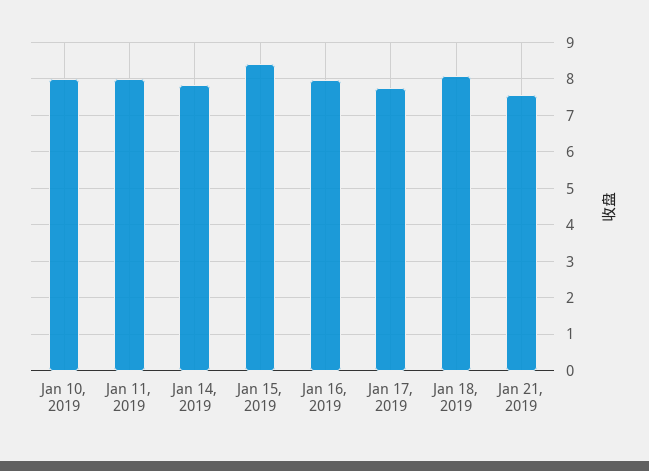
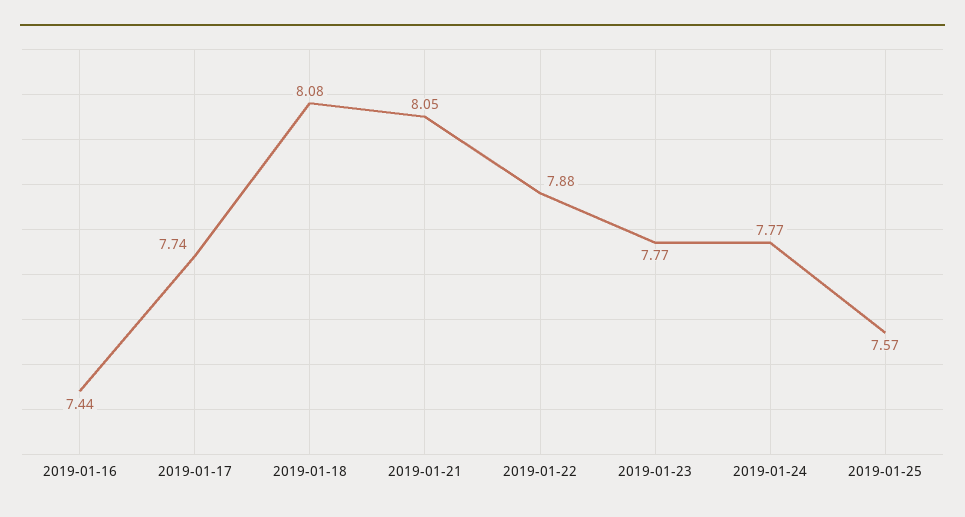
Jan 10, 2019: 8 -> none
Jan 11, 2019: 8 -> none
Jan 14, 2019: 7.8 -> none
Jan 15, 2019: 8.4 -> none
Jan 16, 2019: 8 -> 7.44
Jan 21, 2019: 7.6 -> 8.05
2019-01-22: none -> 7.88
2019-01-23: none -> 7.77
2019-01-24: none -> 7.77
2019-01-25: none -> 7.57

